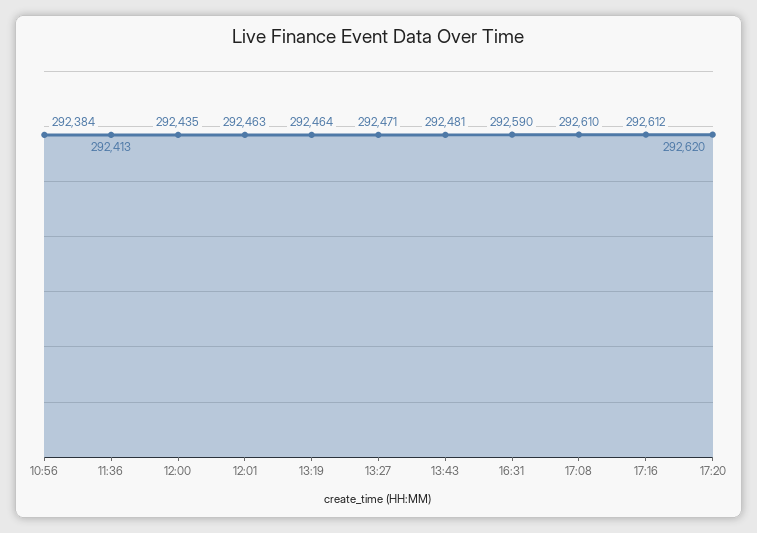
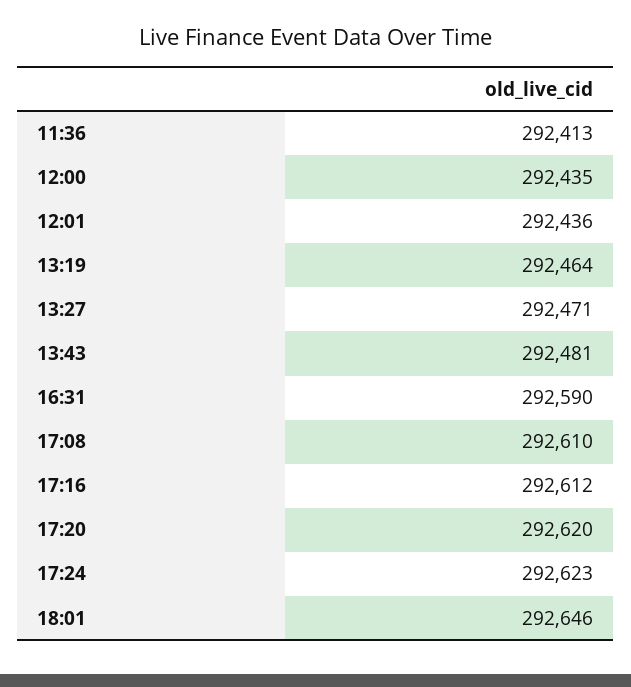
10:56: 292384 -> none
12:01: 292463 -> 292436
17:24: none -> 292623
18:01: none -> 292646

